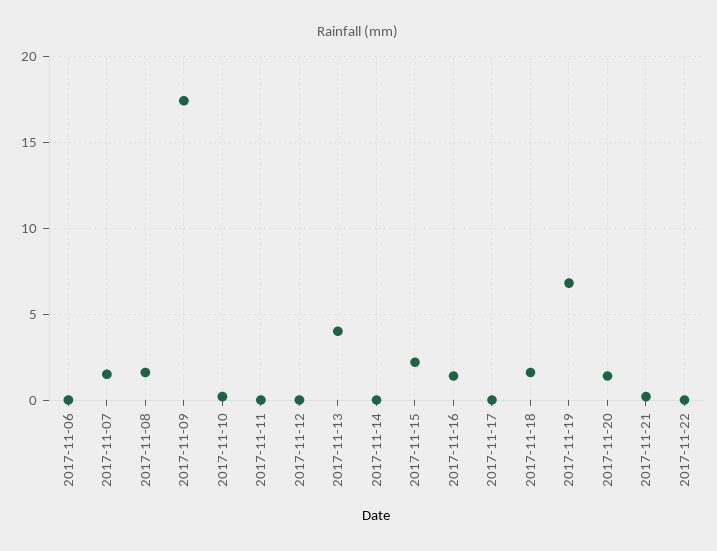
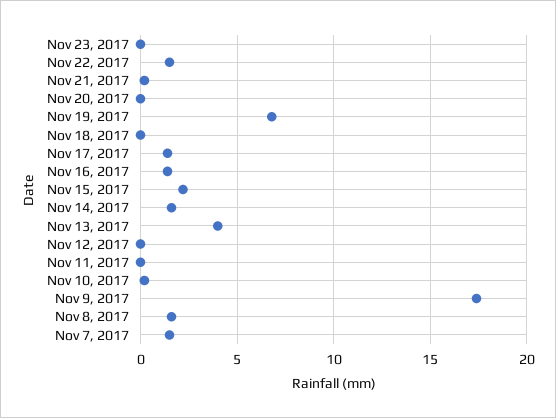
2017-11-06: 0 -> none
2017-11-14: 0 -> 1.5
2017-11-17: 0 -> 1.5
2017-11-18: 1.5 -> 0
2017-11-20: 1.5 -> 0
2017-11-22: 0 -> 1.5
Nov 23, 2017: none -> 0

